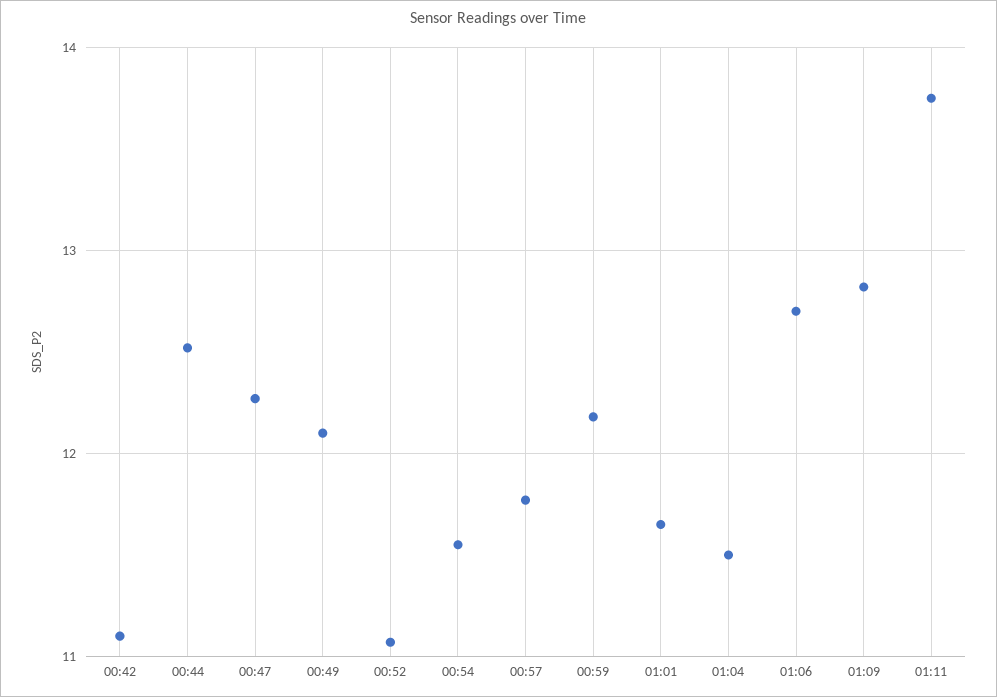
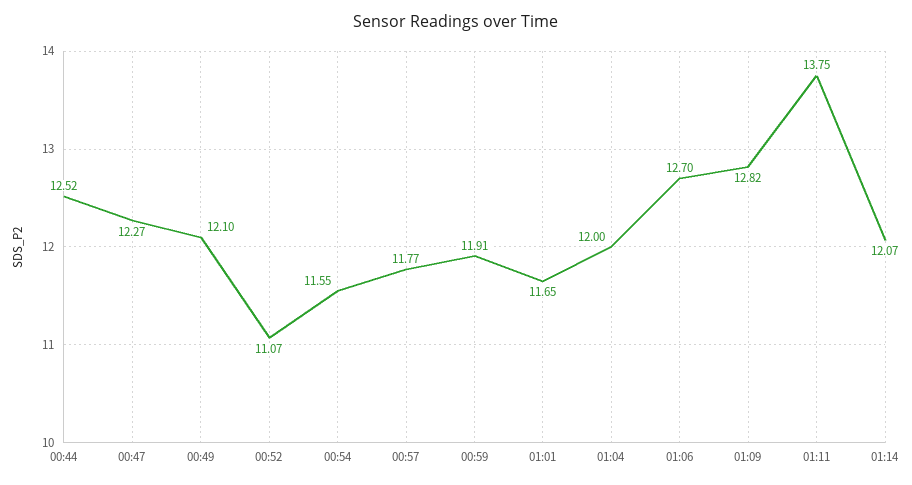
00:42: 11.1 -> none
00:59: 12.2 -> 11.91
01:04: 11.5 -> 12
01:14: none -> 12.07

